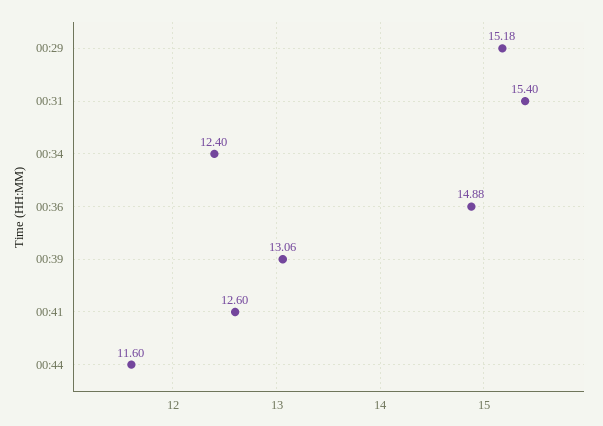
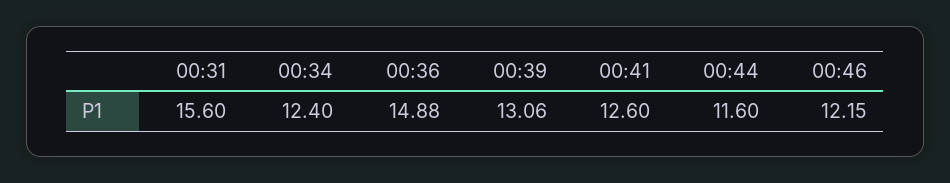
00:29: 15.18 -> none
00:31: 15.4 -> 15.6
00:46: none -> 12.15

